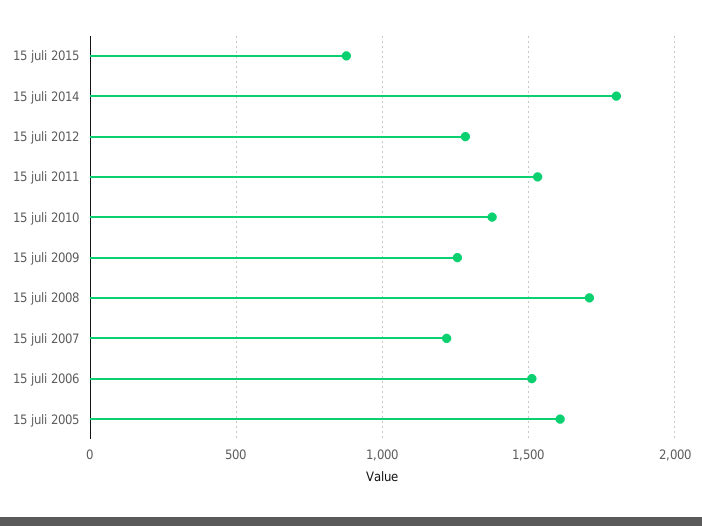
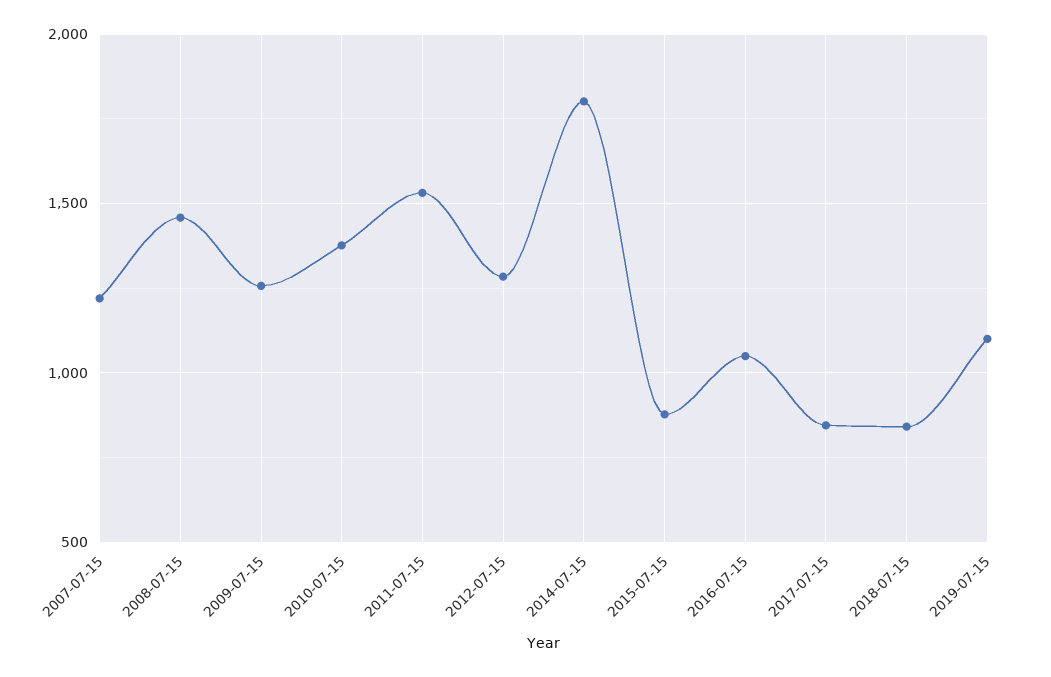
15 juli 2008: 1700 -> 1450
15 juli 2006: 1500 -> none
15 juli 2005: 1600 -> none
2016-07-15: none -> 1050
2017-07-15: none -> 850
2018-07-15: none -> 850
2019-07-15: none -> 1100

